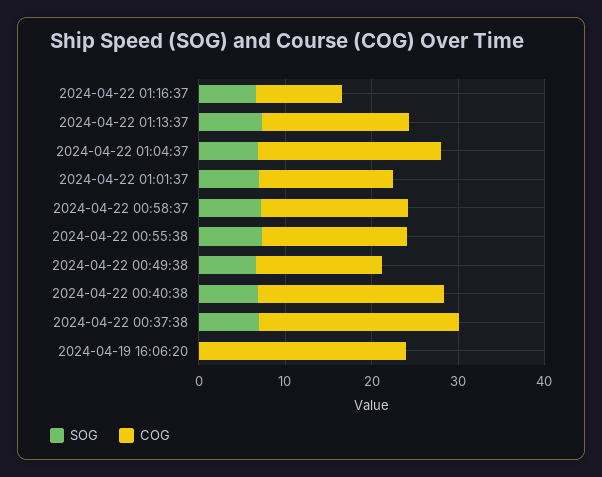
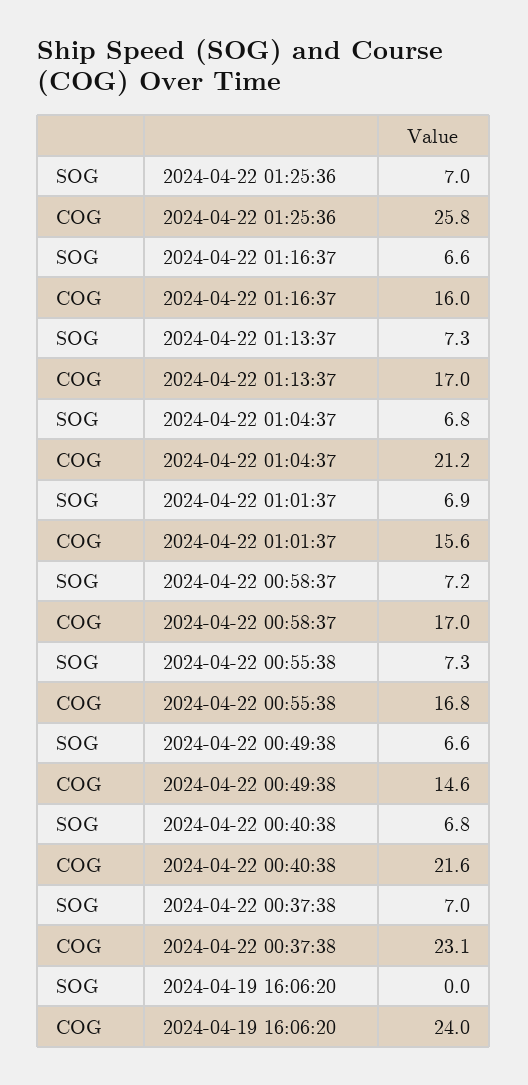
COG, 2024-04-22 01:16:37: 10 -> 16
SOG, 2024-04-22 01:25:36: none -> 7
COG, 2024-04-22 01:25:36: none -> 25.8

